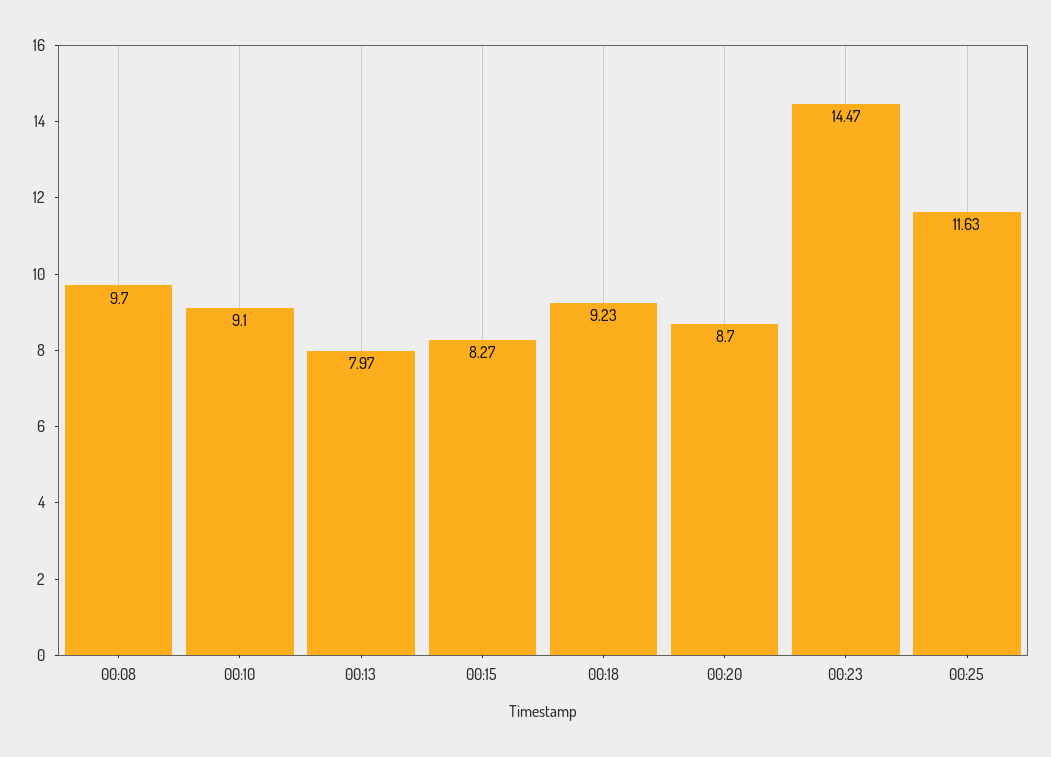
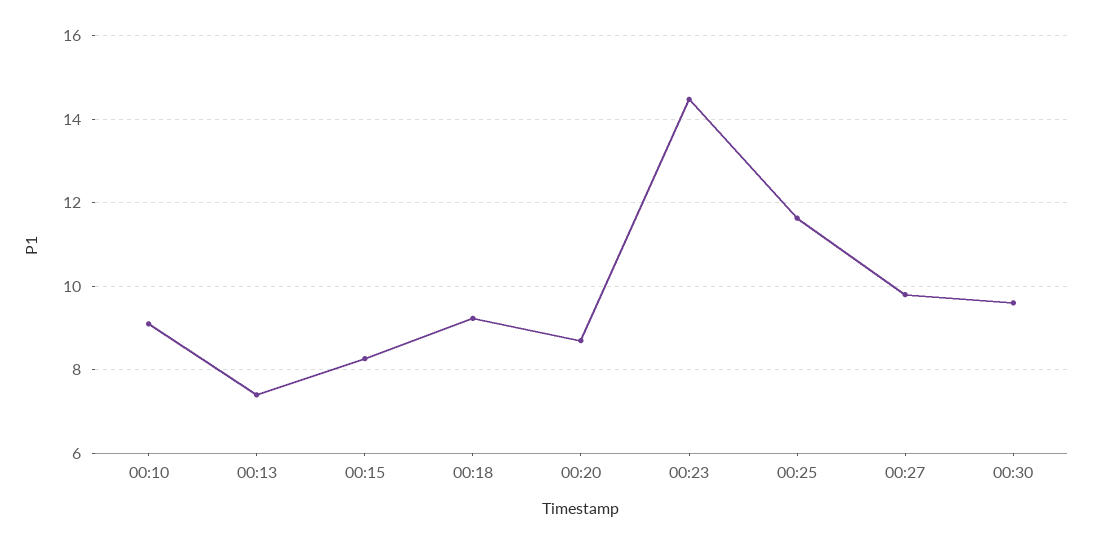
00:08: 9.7 -> none
00:13: 7.97 -> 7.4
00:27: none -> 9.8
00:30: none -> 9.6

